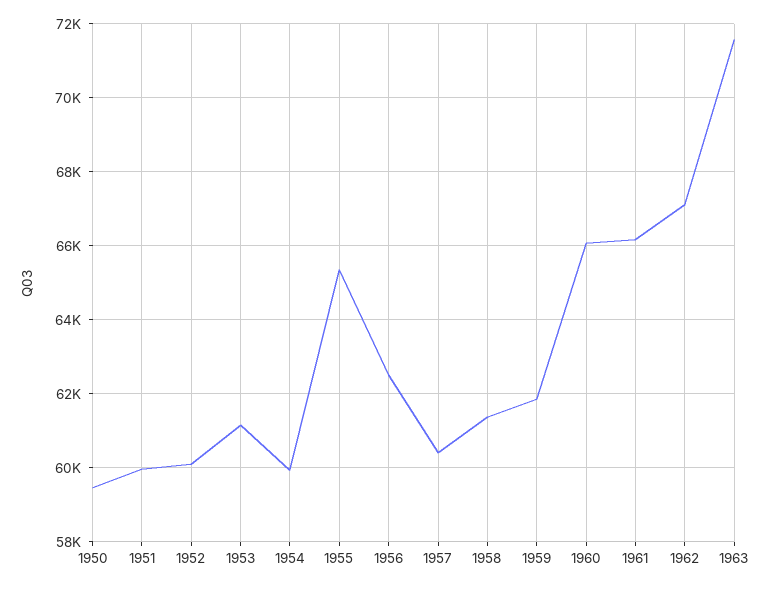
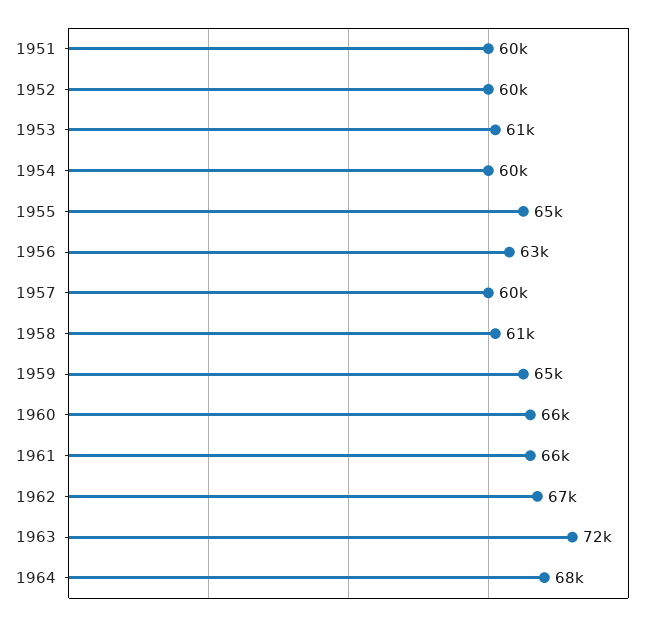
1950: 59400 -> none
1959: 61800 -> 65000
1964: none -> 68000

